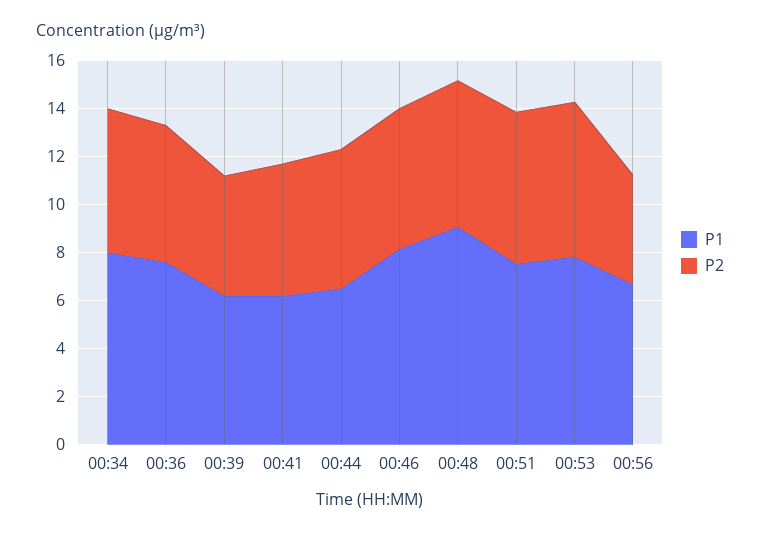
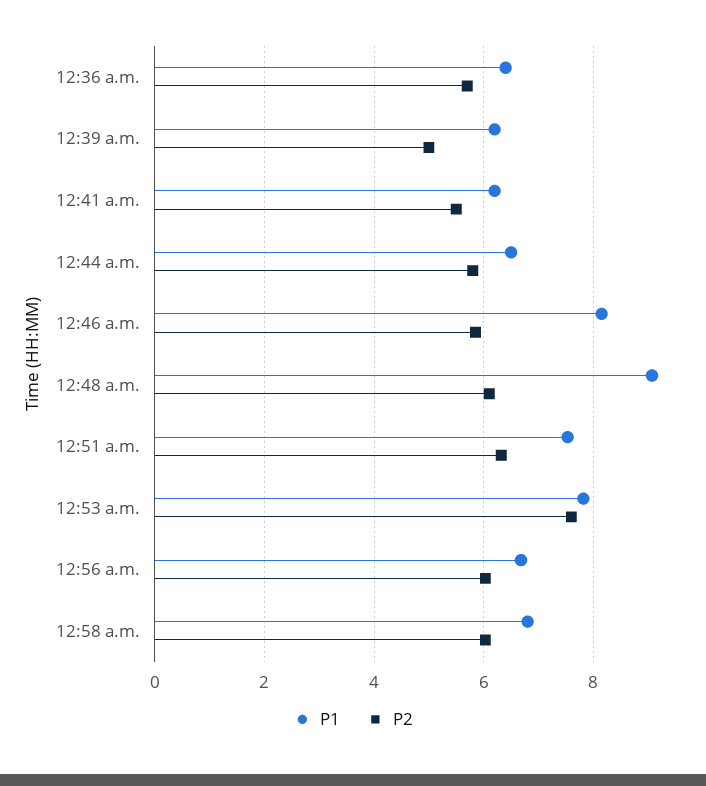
P1, 00:34: 8 -> none
P2, 00:34: 6 -> none
P1, 00:36: 7.5 -> 6.4
P2, 00:53: 6.5 -> 7.6
P2, 00:56: 4.5 -> 6
P1, 12:58 a.m.: none -> 6.8
P2, 12:58 a.m.: none -> 6

